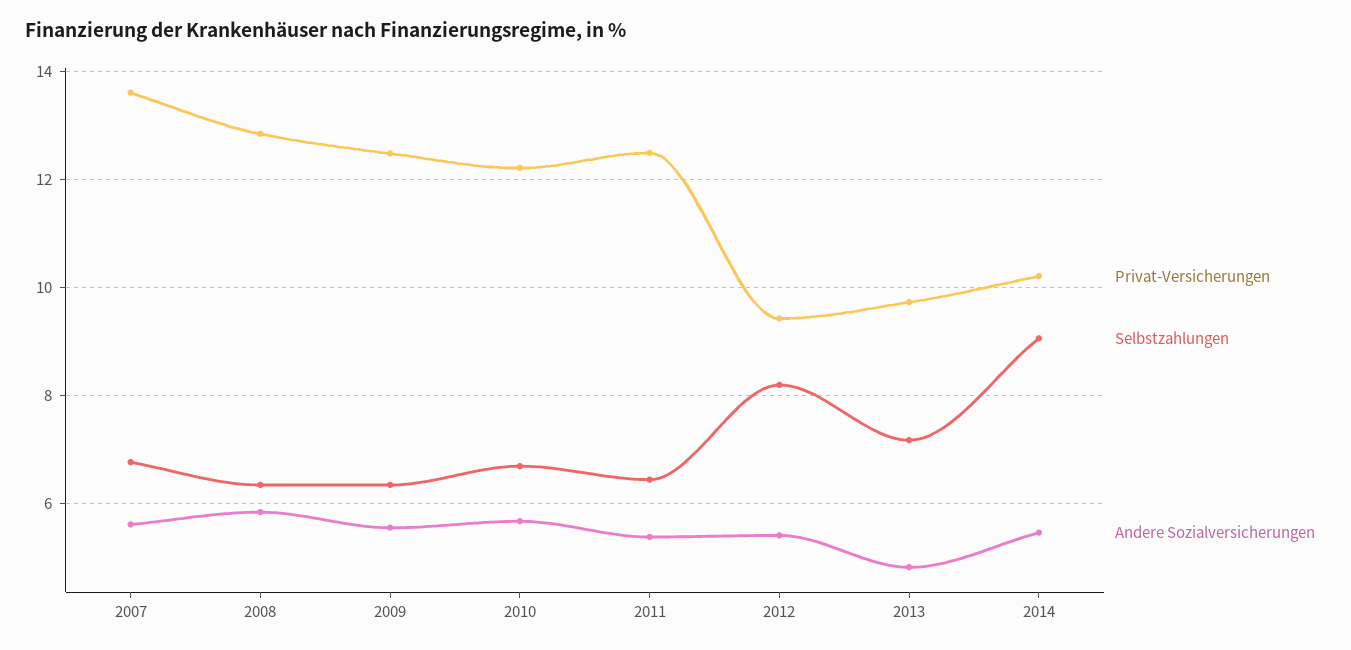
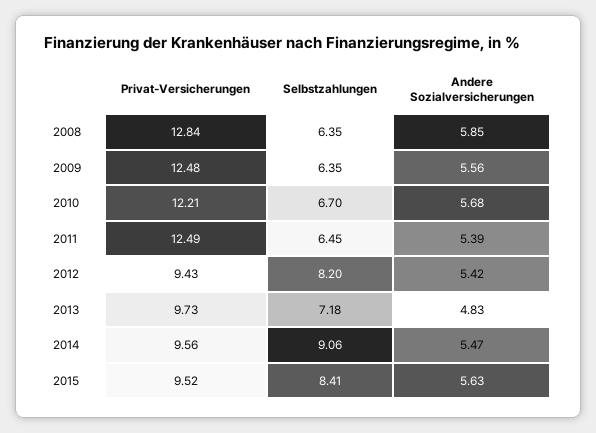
Privat-Versicherungen, 2007: 13.6 -> none
Selbstzahlungen, 2007: 6.8 -> none
Andere Sozialversicherungen, 2007: 5.6 -> none
Privat-Versicherungen, 2014: 10.2 -> 9.56
Privat-Versicherungen, 2015: none -> 9.52
Selbstzahlungen, 2015: none -> 8.41
Andere Sozialversicherungen, 2015: none -> 5.63

